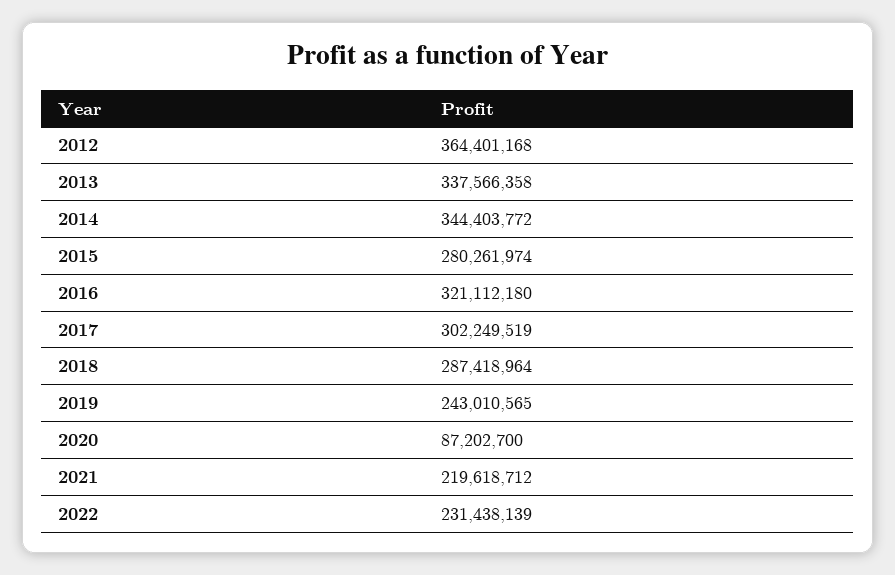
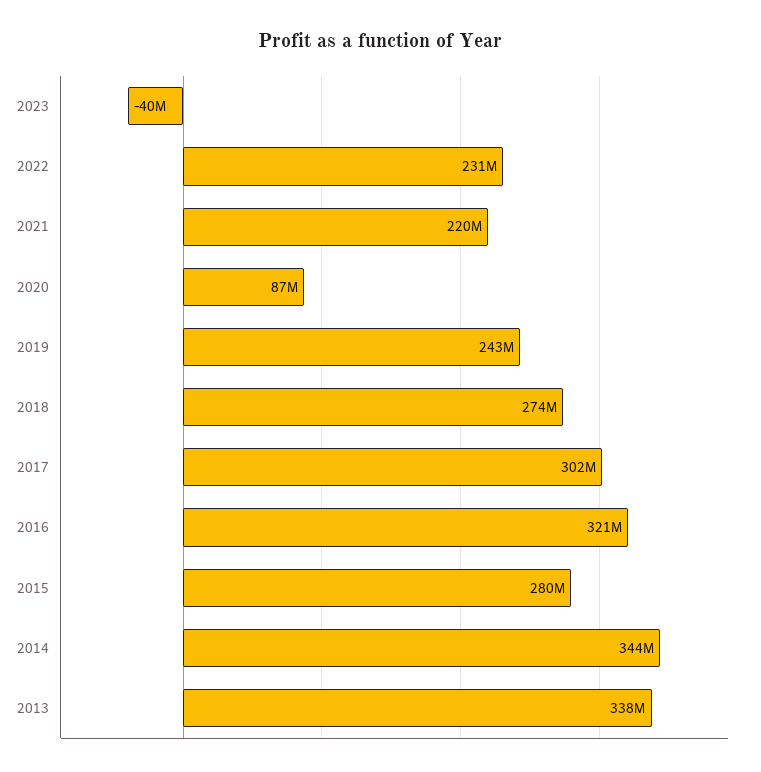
2012: 364401168 -> none
2018: 287418964 -> 274000000
2023: none -> -40000000

